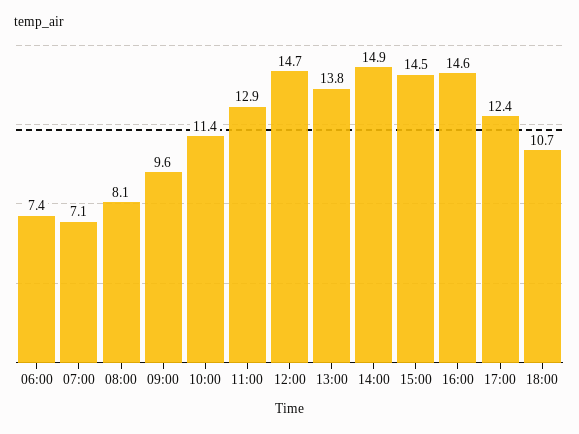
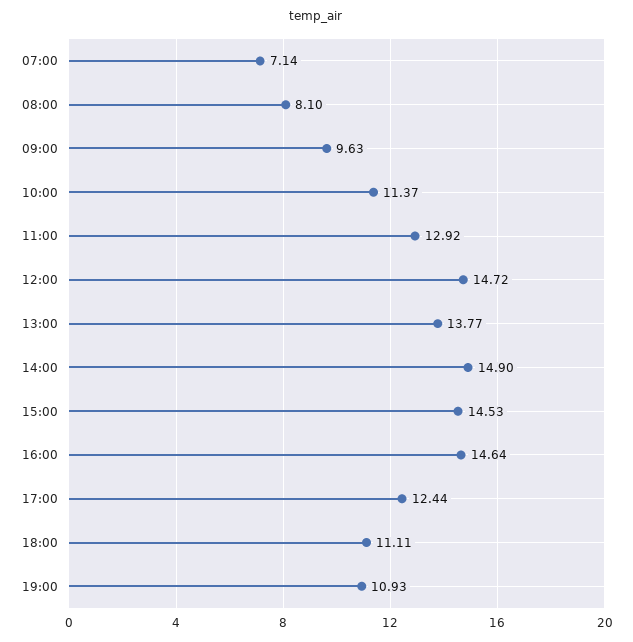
06:00: 7.4 -> none
18:00: 10.7 -> 11.11
19:00: none -> 10.93

